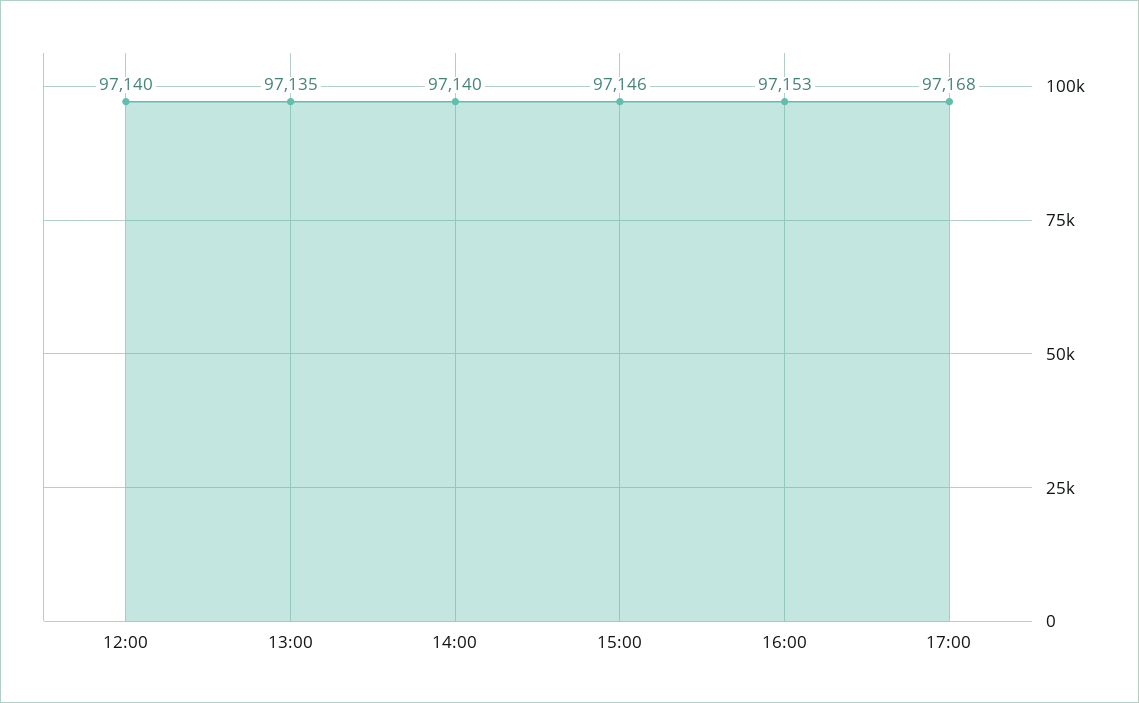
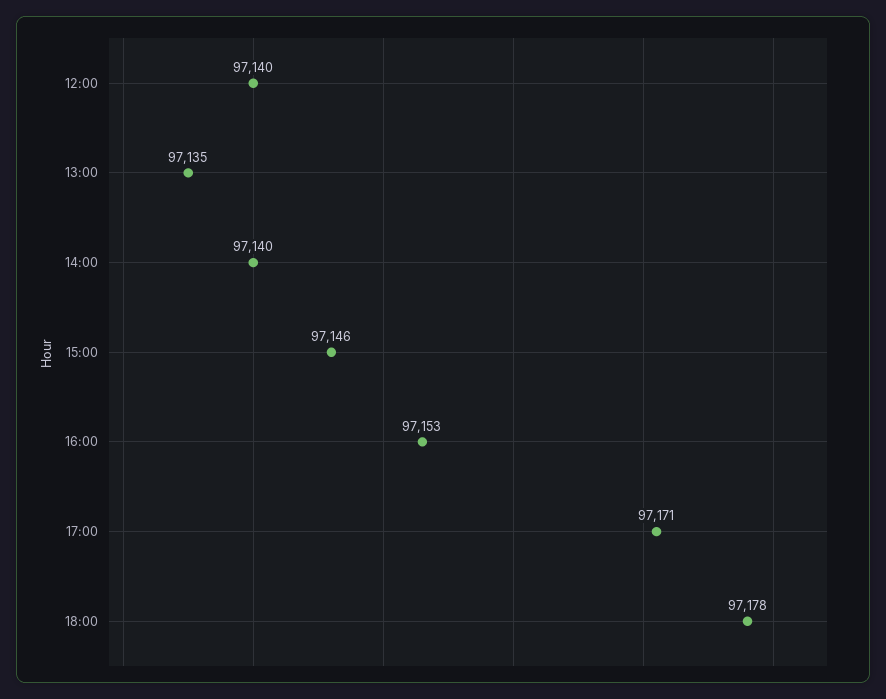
17:00: 97168 -> 97171
18:00: none -> 97178

